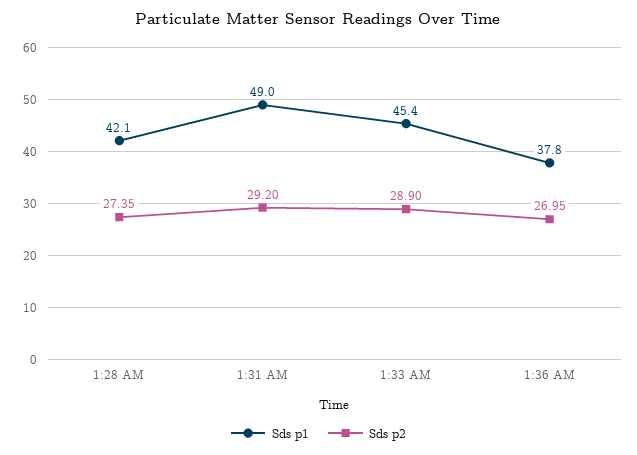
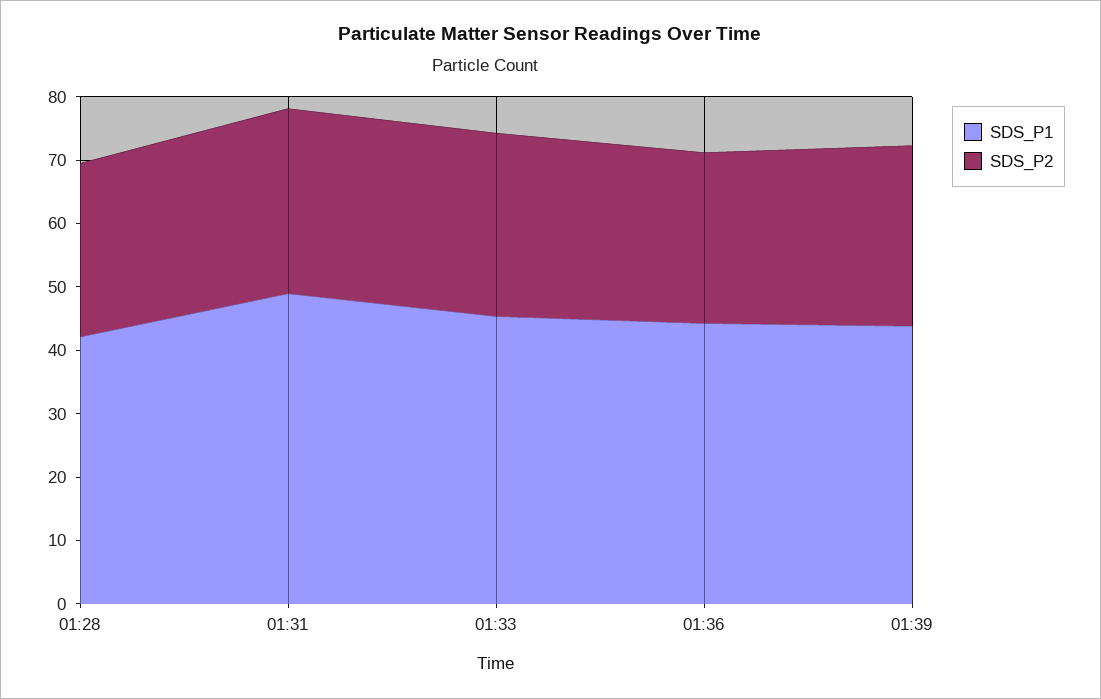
Sds p1, 1:36 AM: 37.8 -> 44
Sds p1, 01:39: none -> 44
Sds p2, 01:39: none -> 28

